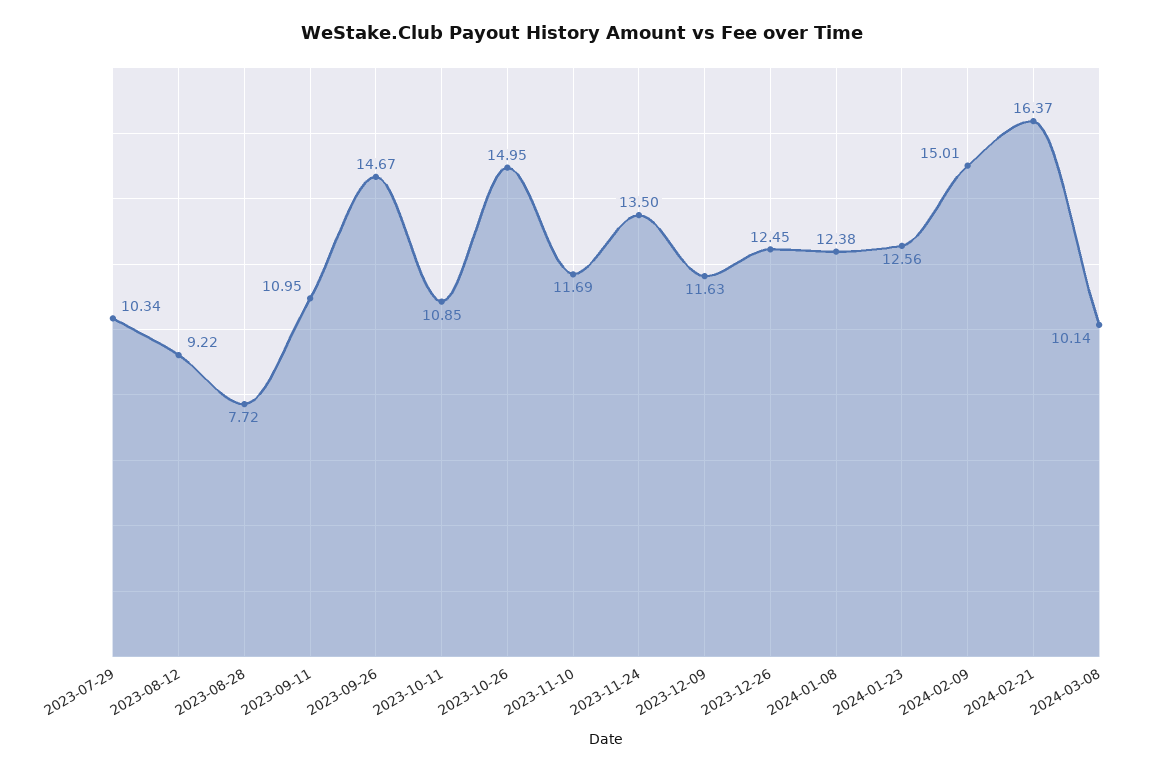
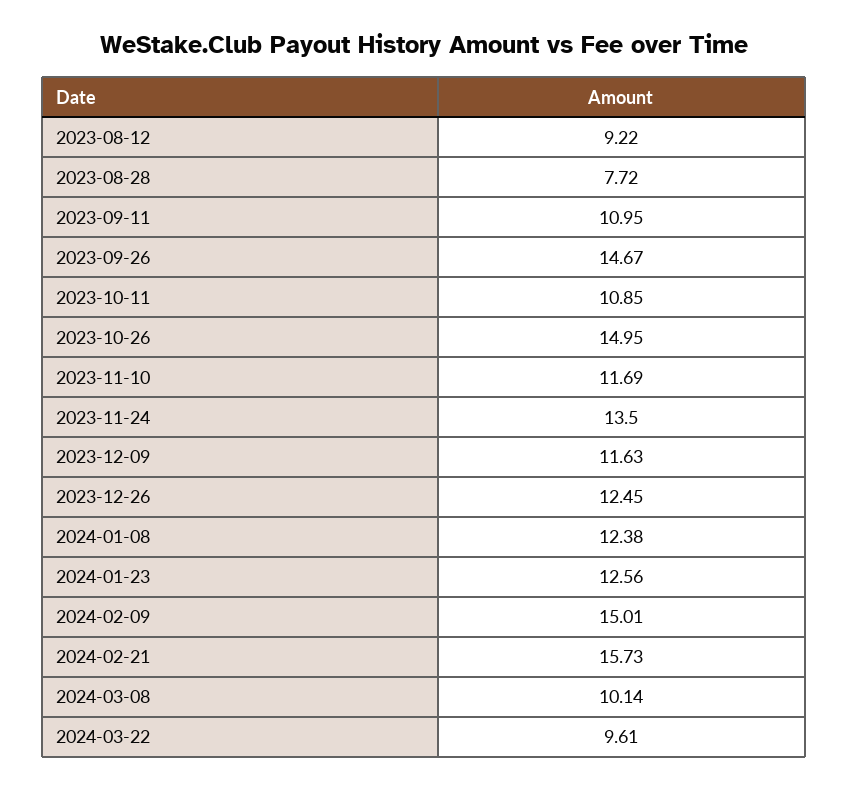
2023-07-29: 10.34 -> none
2024-02-21: 16.37 -> 15.73
2024-03-22: none -> 9.61

